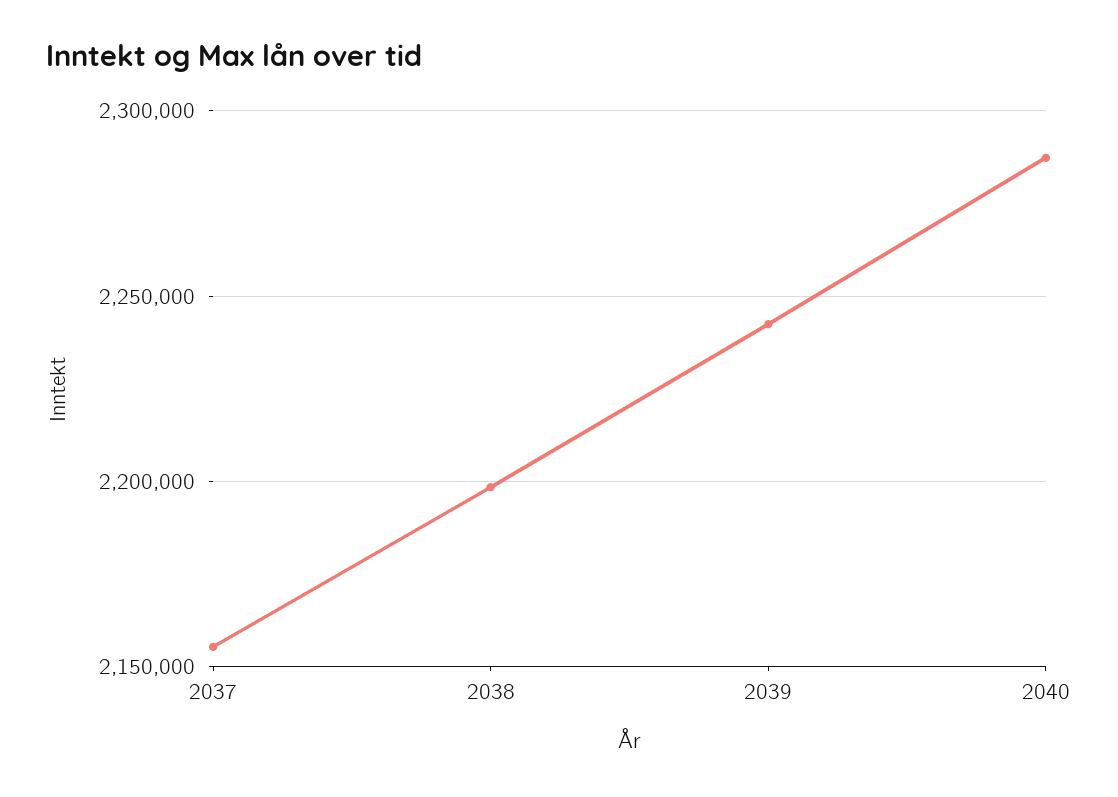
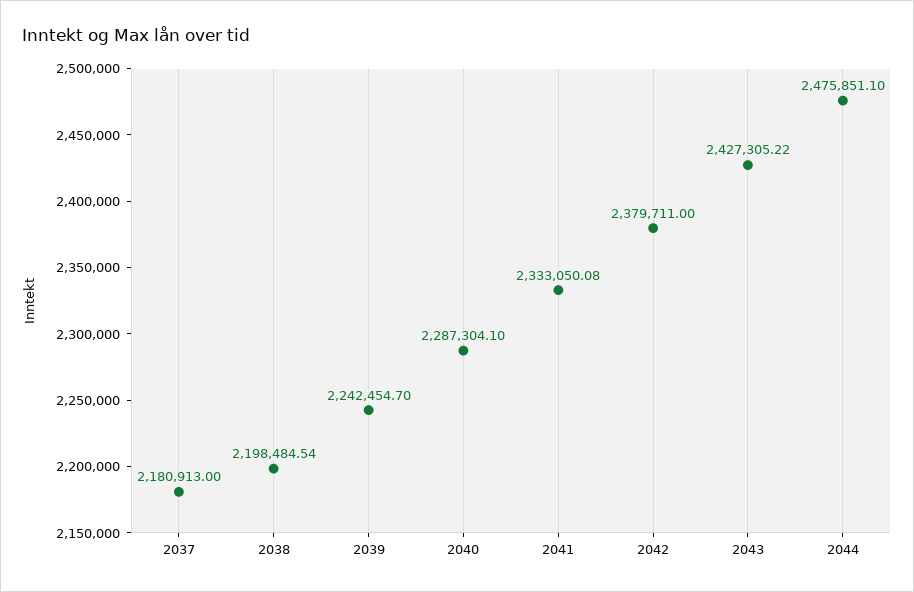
2037: 2155000 -> 2180913
2041: none -> 2333050.08
2042: none -> 2379711
2043: none -> 2427305.22
2044: none -> 2475851.1

